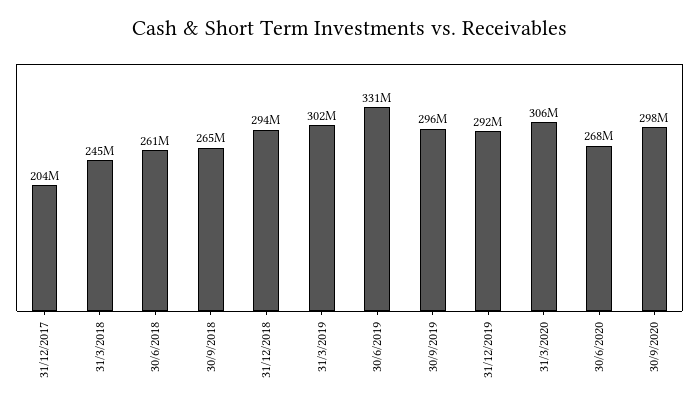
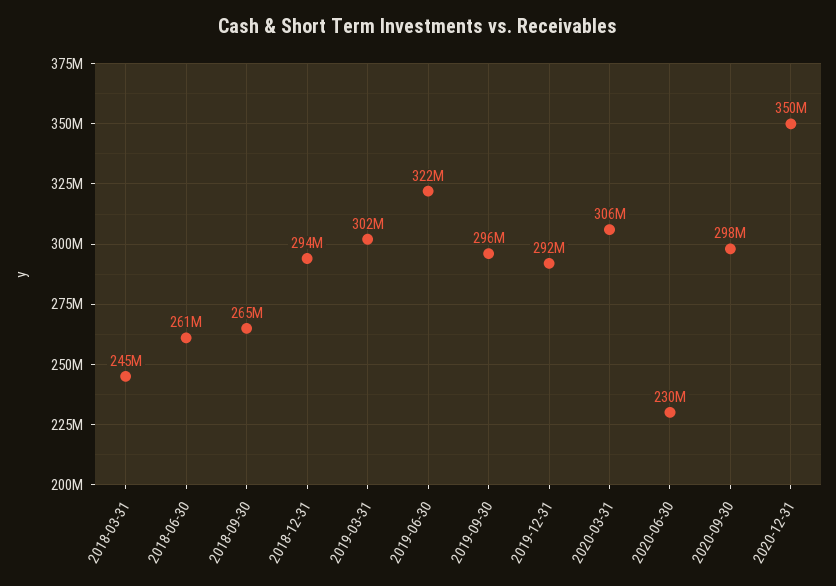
31/12/2017: 204000000 -> none
30/6/2019: 331000000 -> 322000000
30/6/2020: 268000000 -> 230000000
2020-12-31: none -> 350000000

